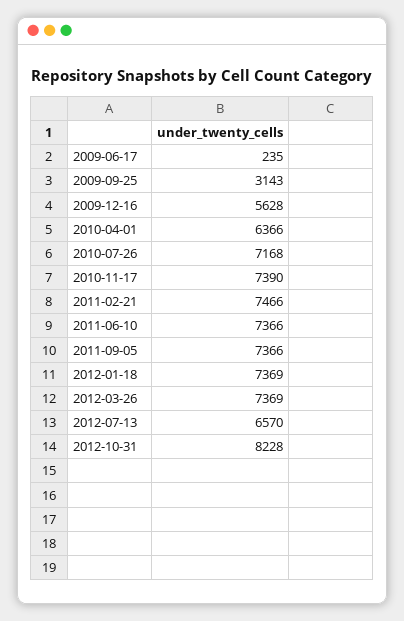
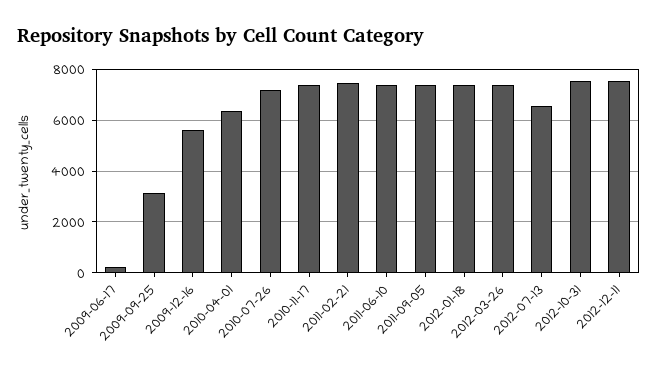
2012-10-31: 8228 -> 7500
2012-12-11: none -> 7500

